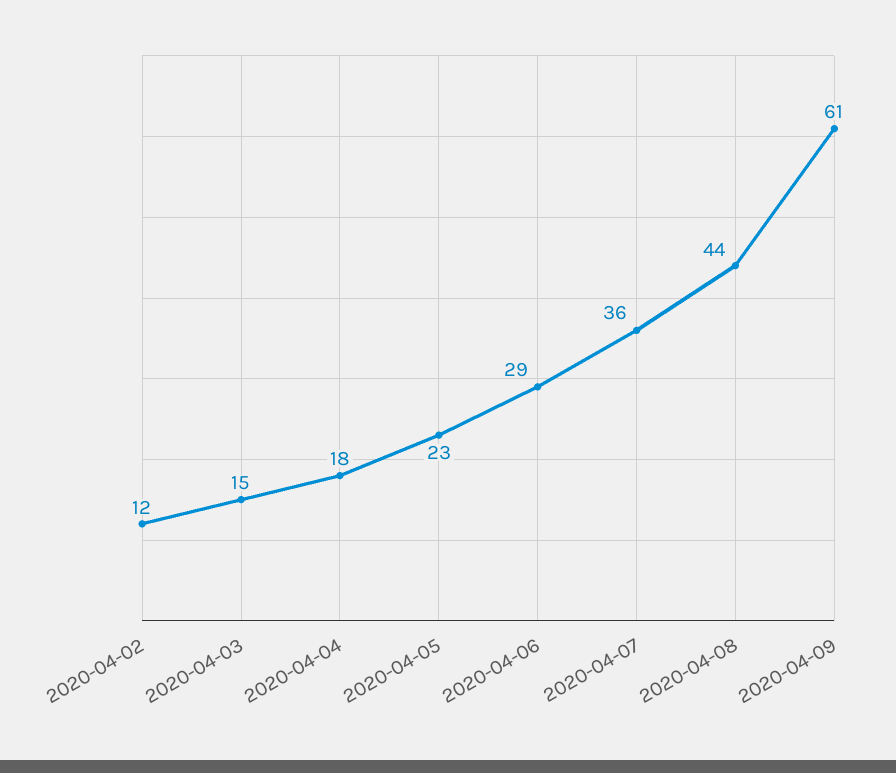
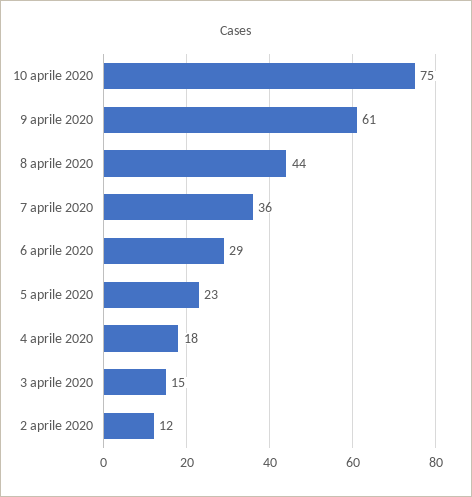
10 aprile 2020: none -> 75

